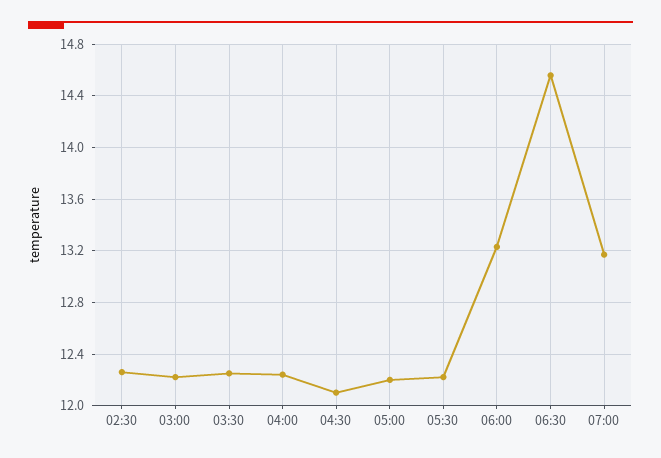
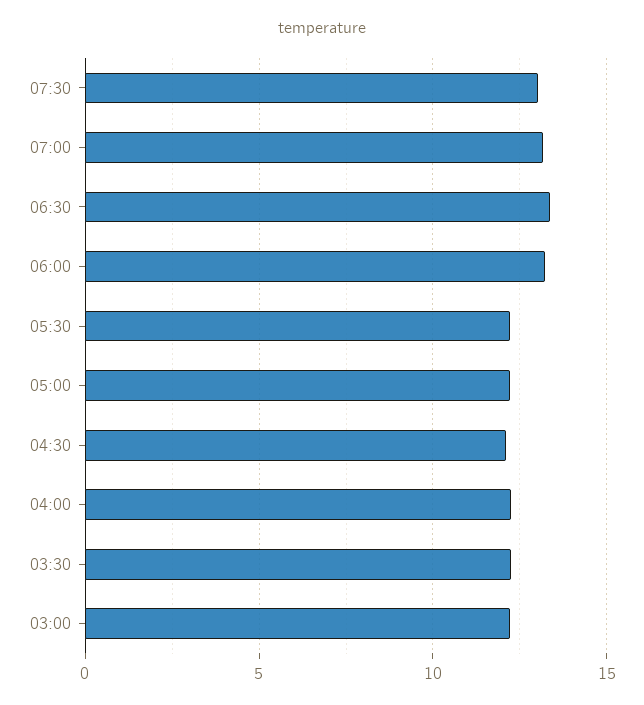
02:30: 12.25 -> none
06:30: 14.55 -> 13.5
07:30: none -> 13

